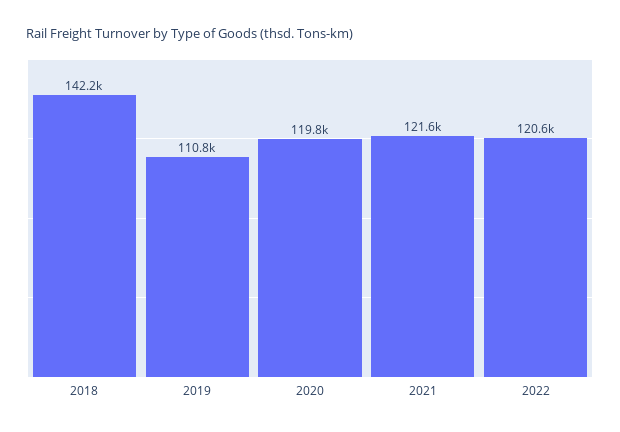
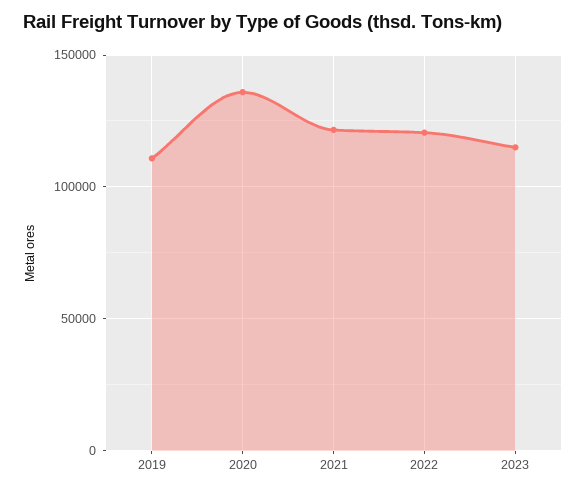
2018: 142200 -> none
2020: 119800 -> 135000
2023: none -> 115000

